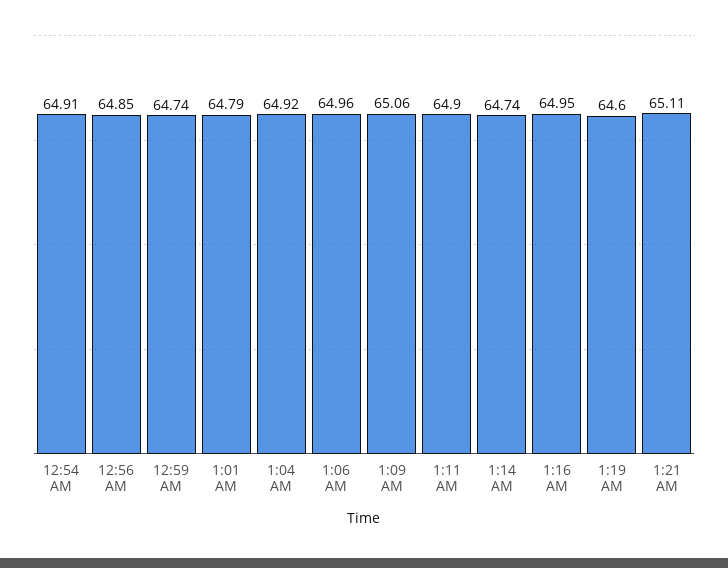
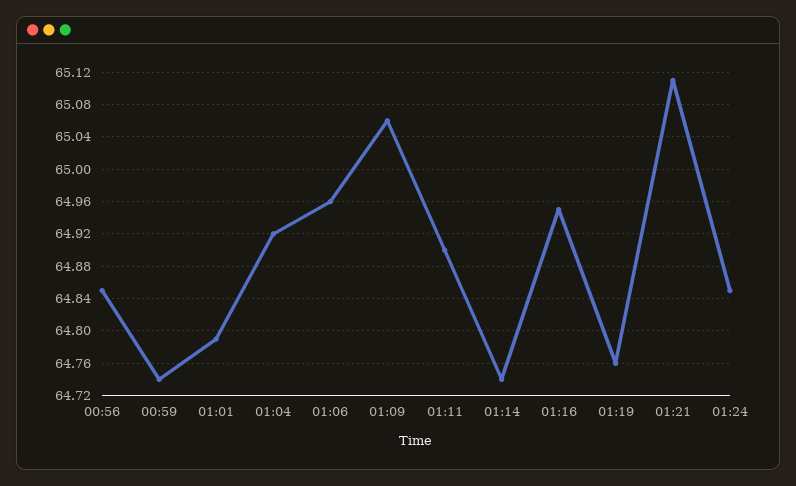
12:54 AM: 64.91 -> none
1:19 AM: 64.6 -> 64.76
01:24: none -> 64.85

